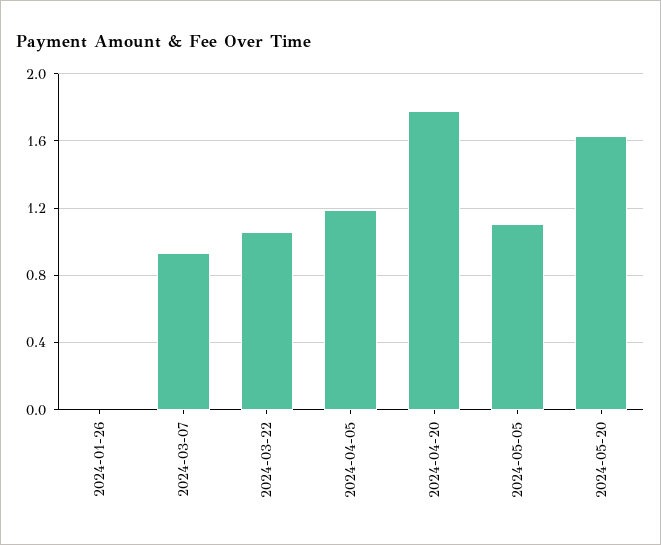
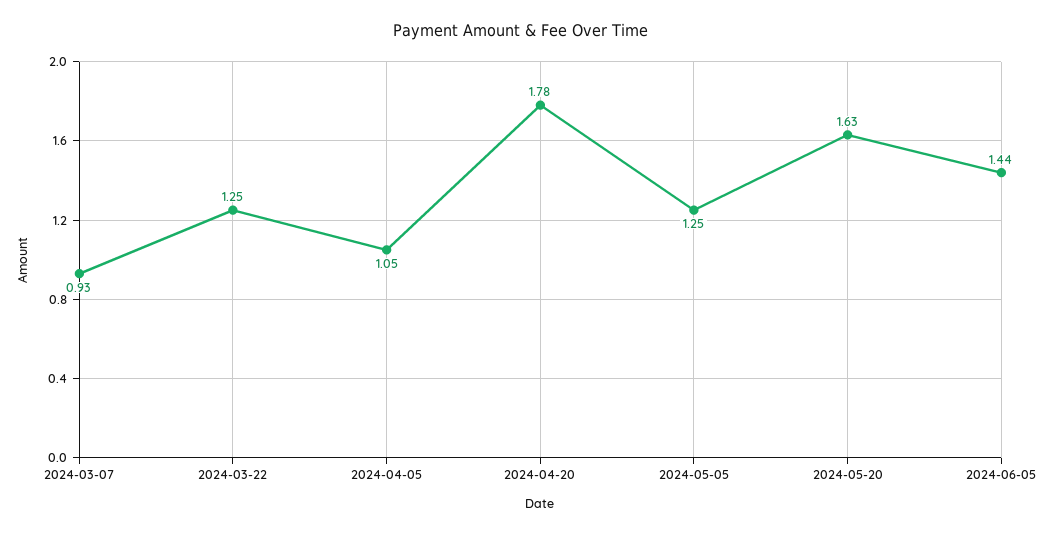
2024-01-26: 0 -> none
2024-03-22: 1.05 -> 1.25
2024-04-05: 1.2 -> 1.05
2024-05-05: 1.1 -> 1.25
2024-06-05: none -> 1.44

